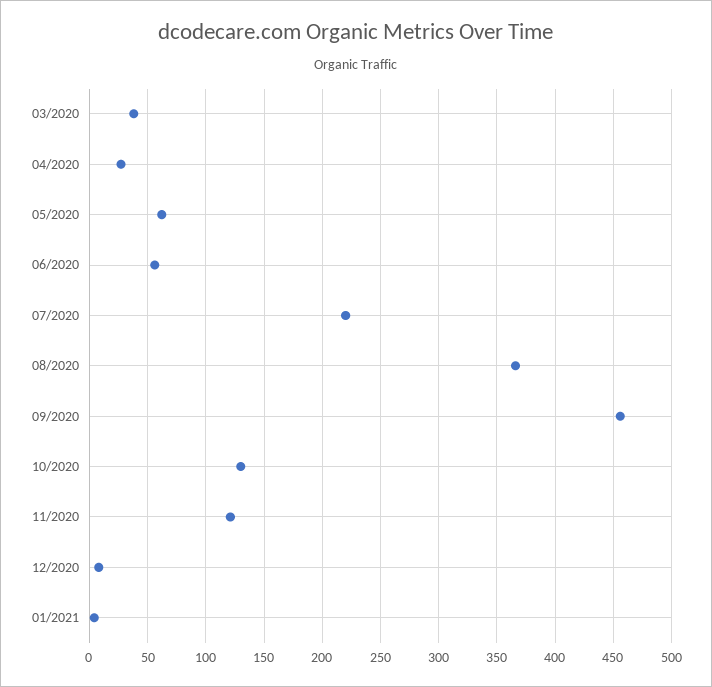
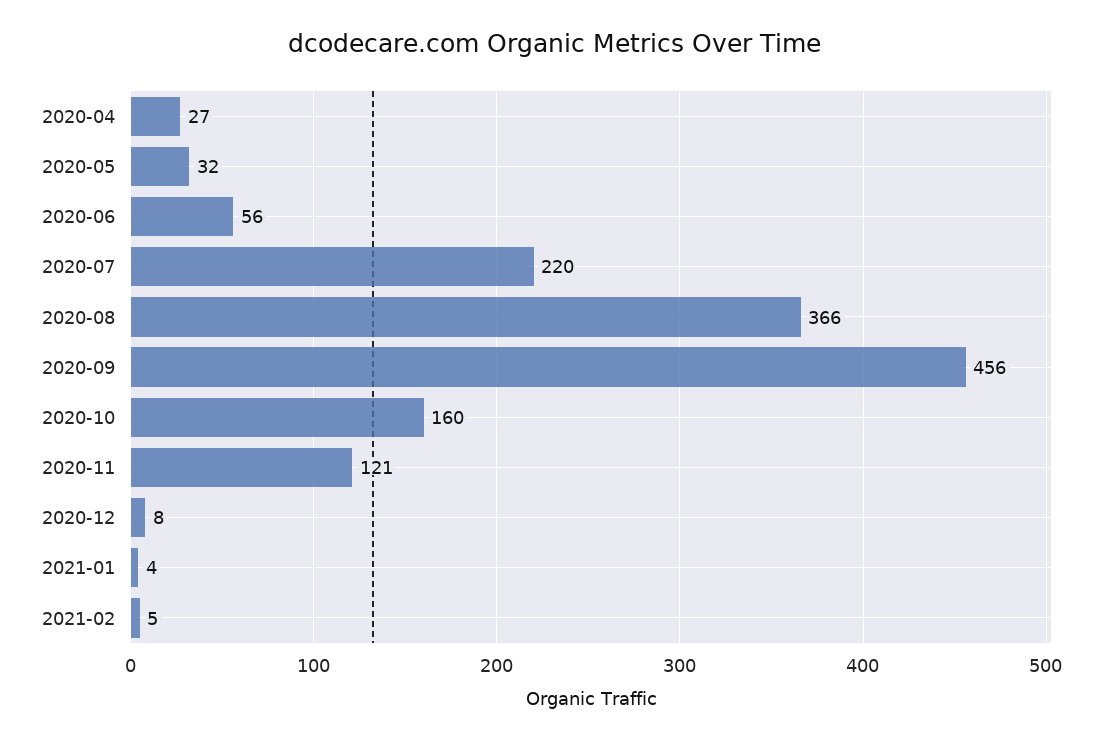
03/2020: 40 -> none
05/2020: 60 -> 32
10/2020: 130 -> 160
2021-02: none -> 5

